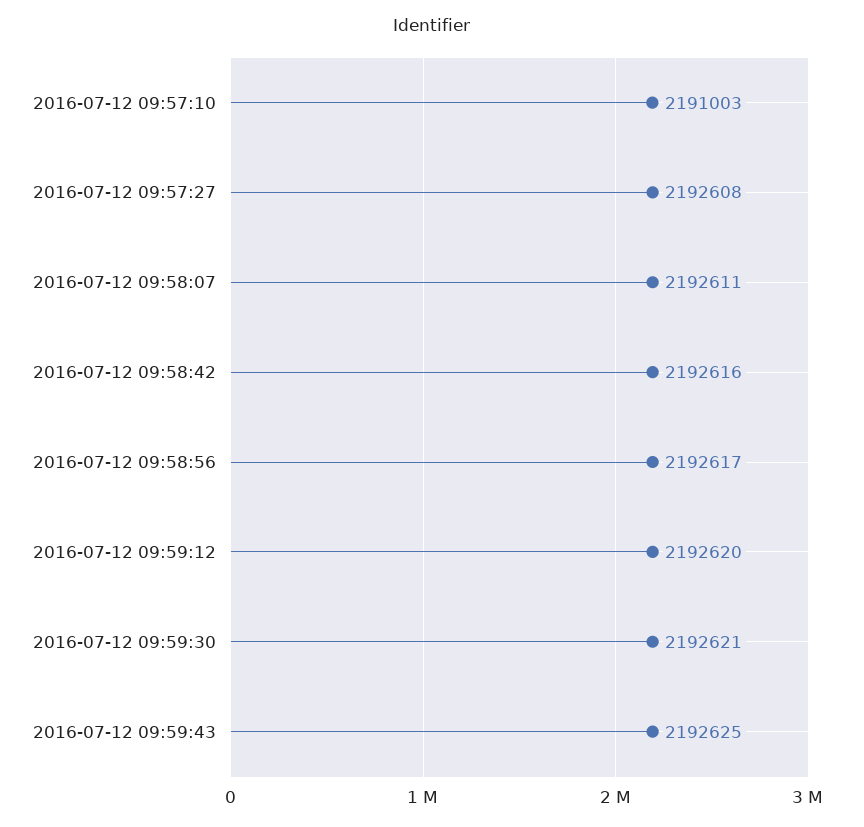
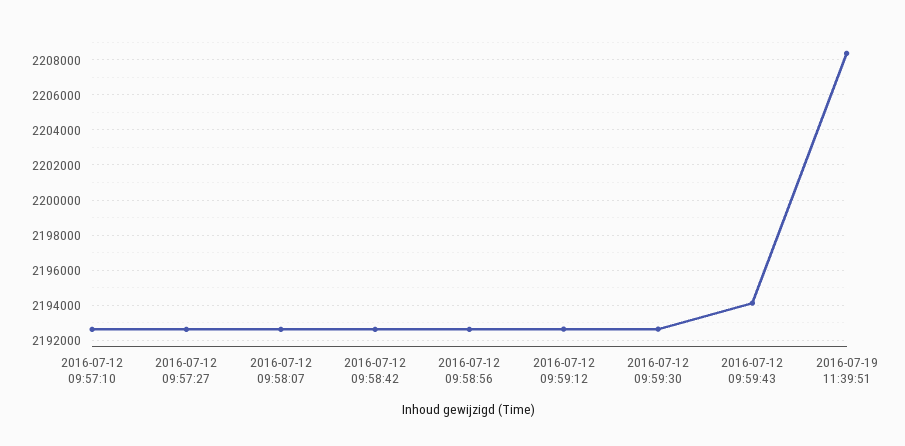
2016-07-12 09:57:10: 2191003 -> 2192500
2016-07-12 09:59:43: 2192625 -> 2194000
2016-07-19 11:39:51: none -> 2208500

